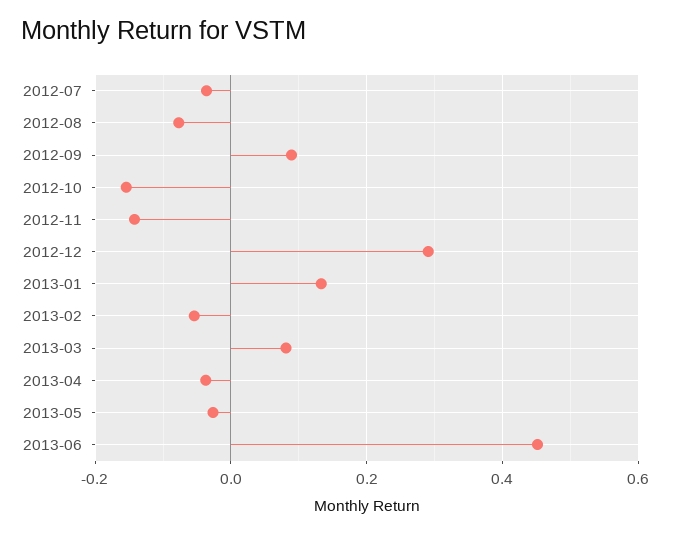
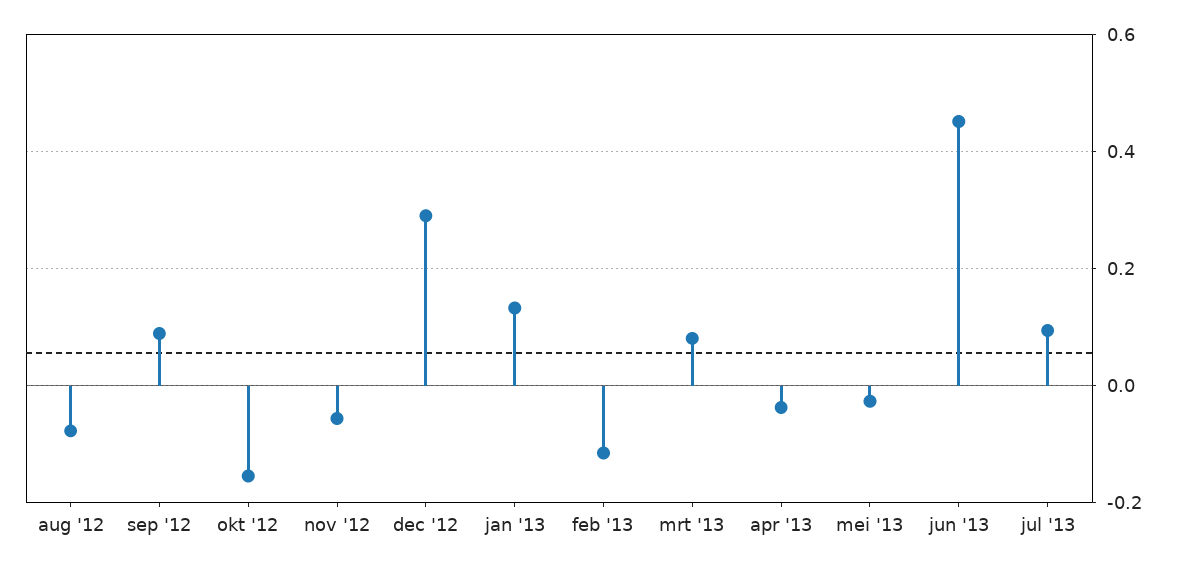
2012-07: -0.04 -> none
2012-11: -0.14 -> -0.06
2013-02: -0.06 -> -0.12
jul '13: none -> 0.1

